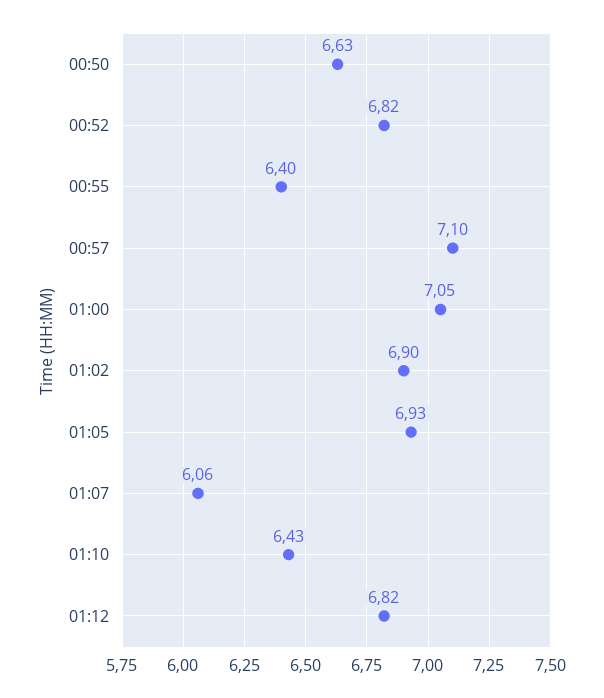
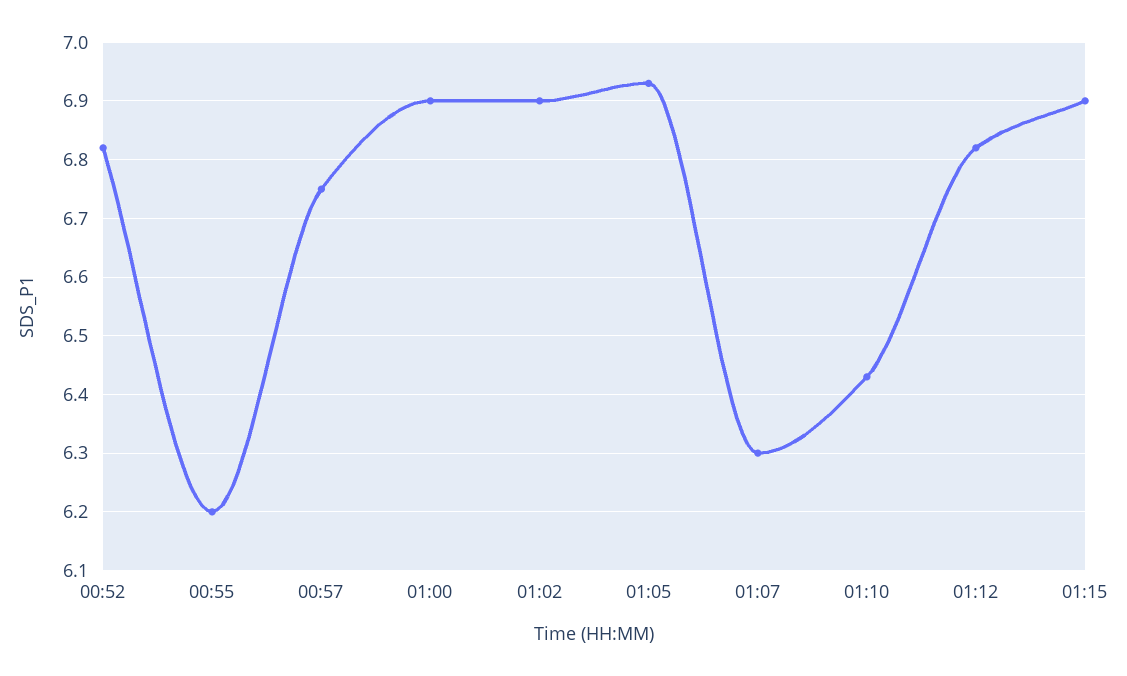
00:50: 6.63 -> none
00:55: 6.4 -> 6.2
00:57: 7.1 -> 6.75
01:00: 7.05 -> 6.9
01:07: 6.06 -> 6.3
01:15: none -> 6.9

